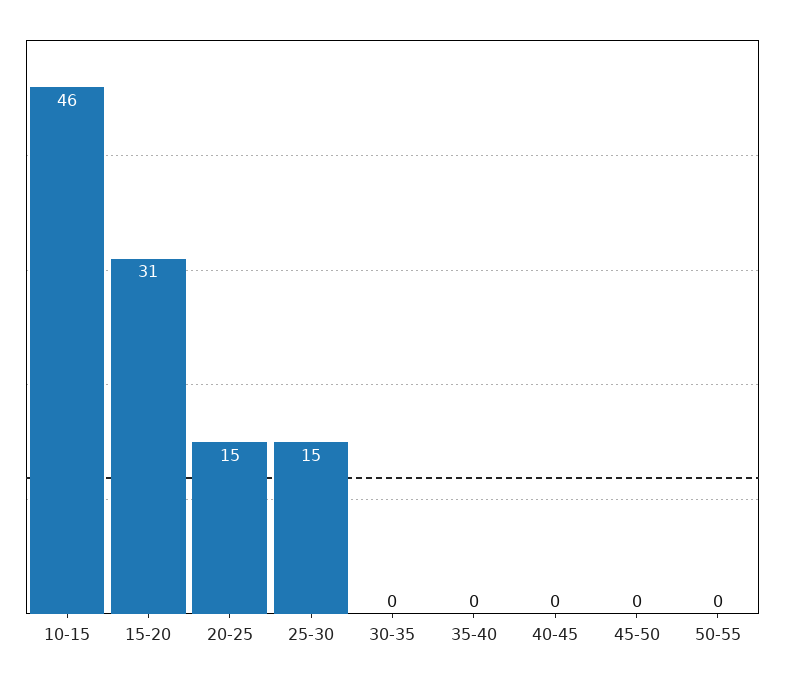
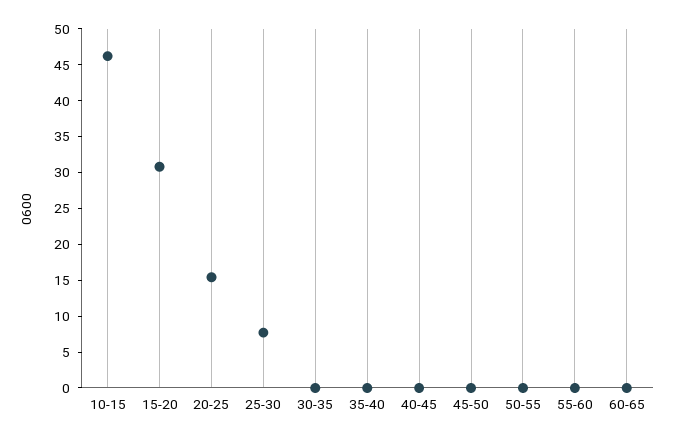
25-30: 15 -> 7.5
55-60: none -> 0
60-65: none -> 0

